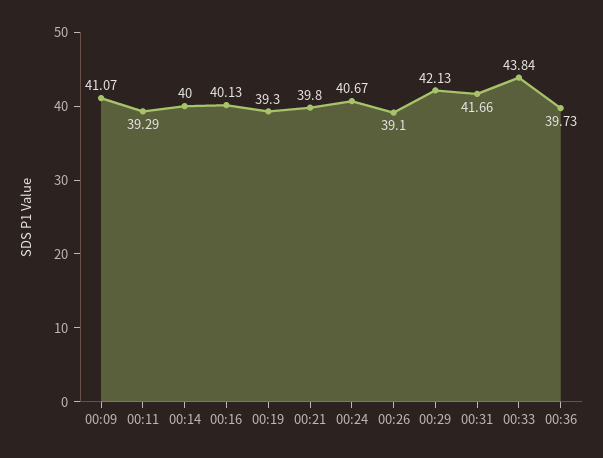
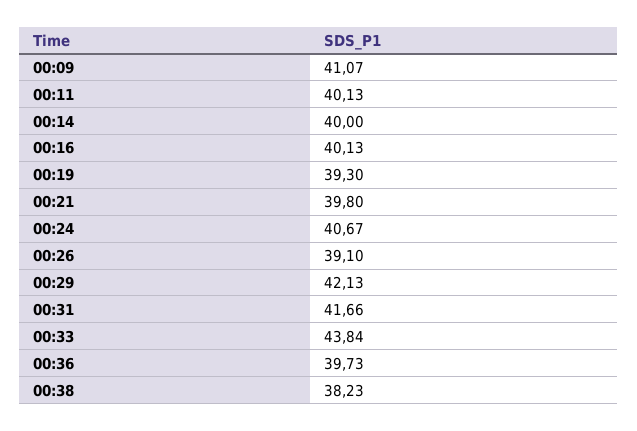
00:11: 39.29 -> 40.13
00:38: none -> 38.23

